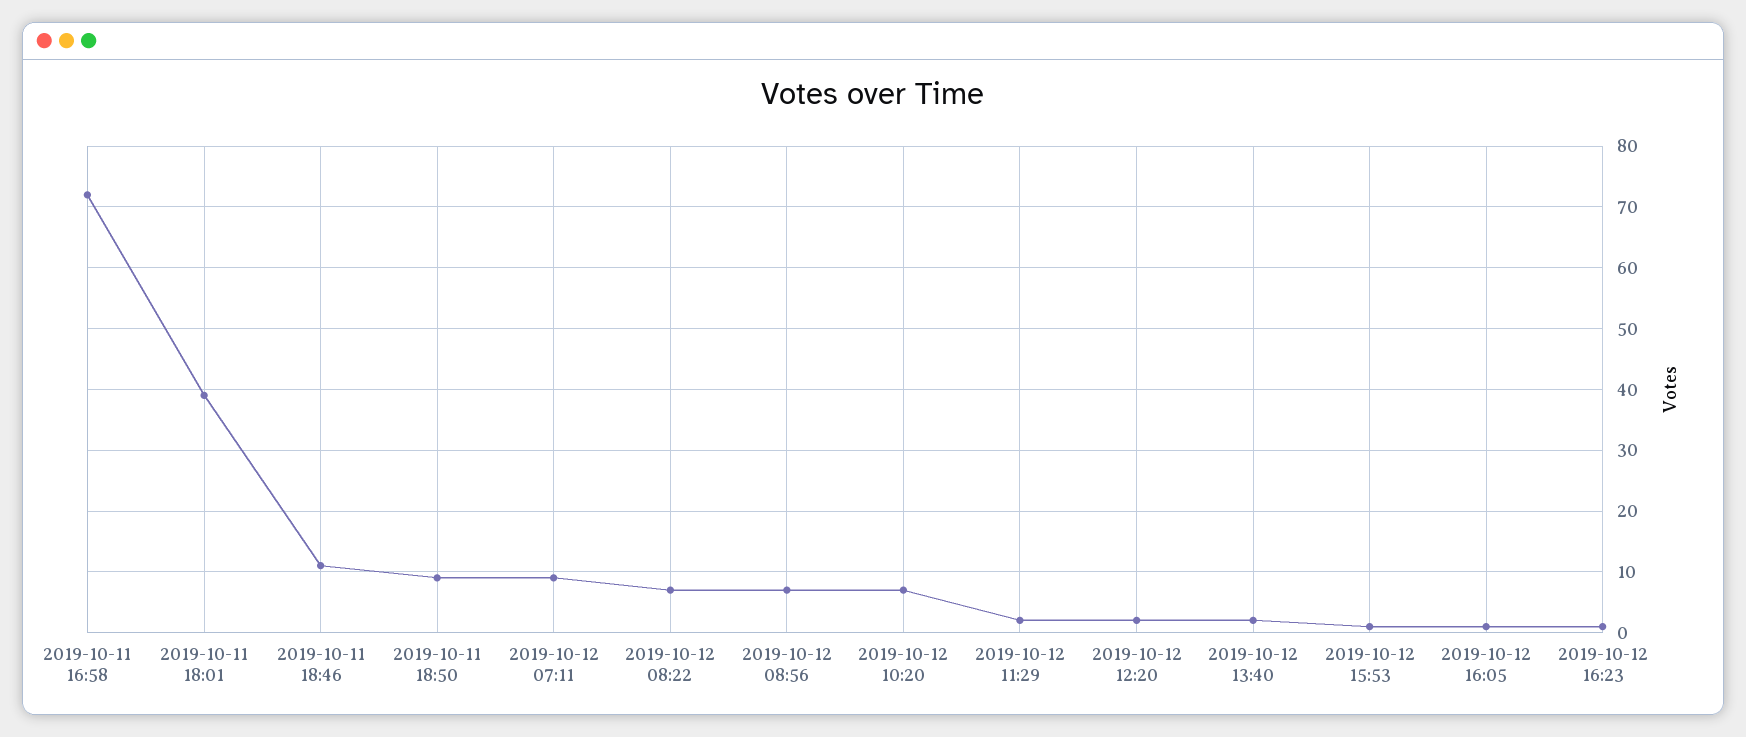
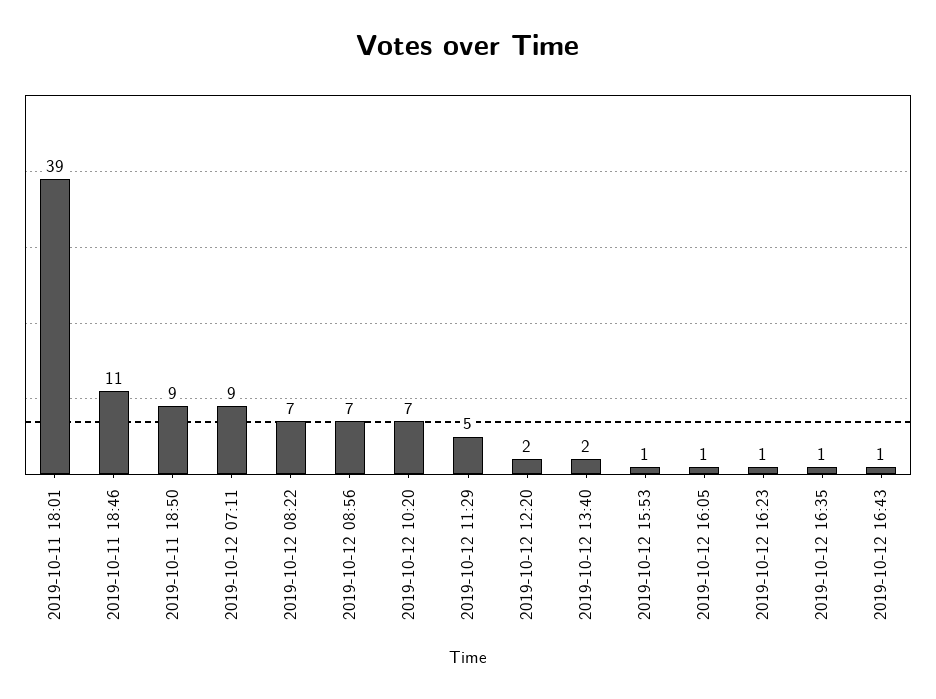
2019-10-11 16:58: 72 -> none
2019-10-12 11:29: 2 -> 5
2019-10-12 16:35: none -> 1
2019-10-12 16:43: none -> 1

